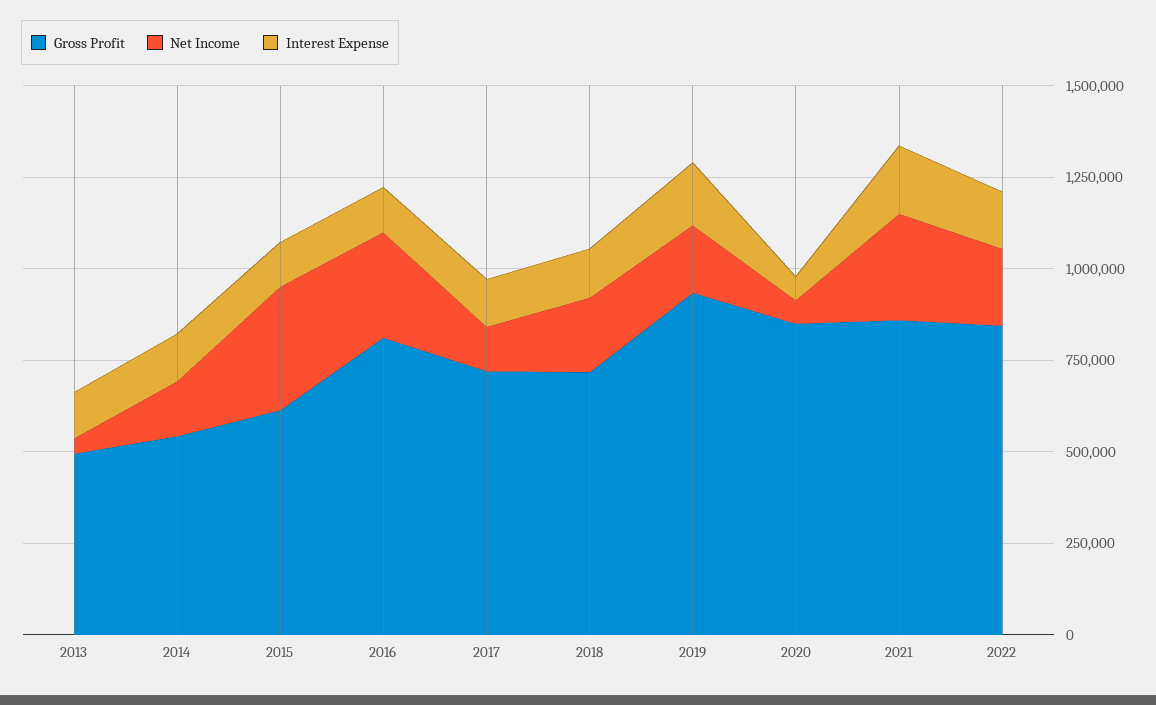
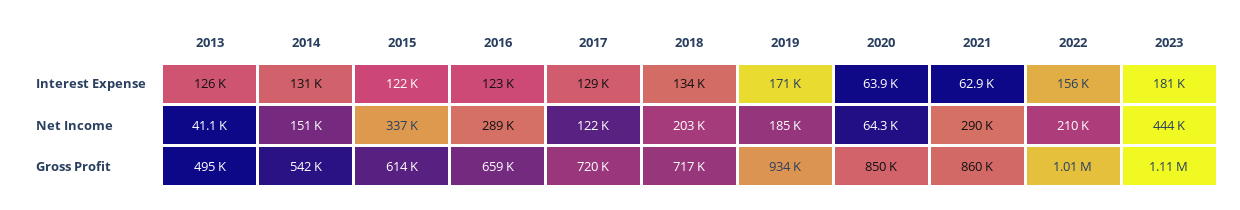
Gross Profit, 2016: 800000 -> 659000
Interest Expense, 2021: 200000 -> 62900
Gross Profit, 2022: 850000 -> 1010000
Interest Expense, 2023: none -> 181000
Net Income, 2023: none -> 444000
Gross Profit, 2023: none -> 1110000

